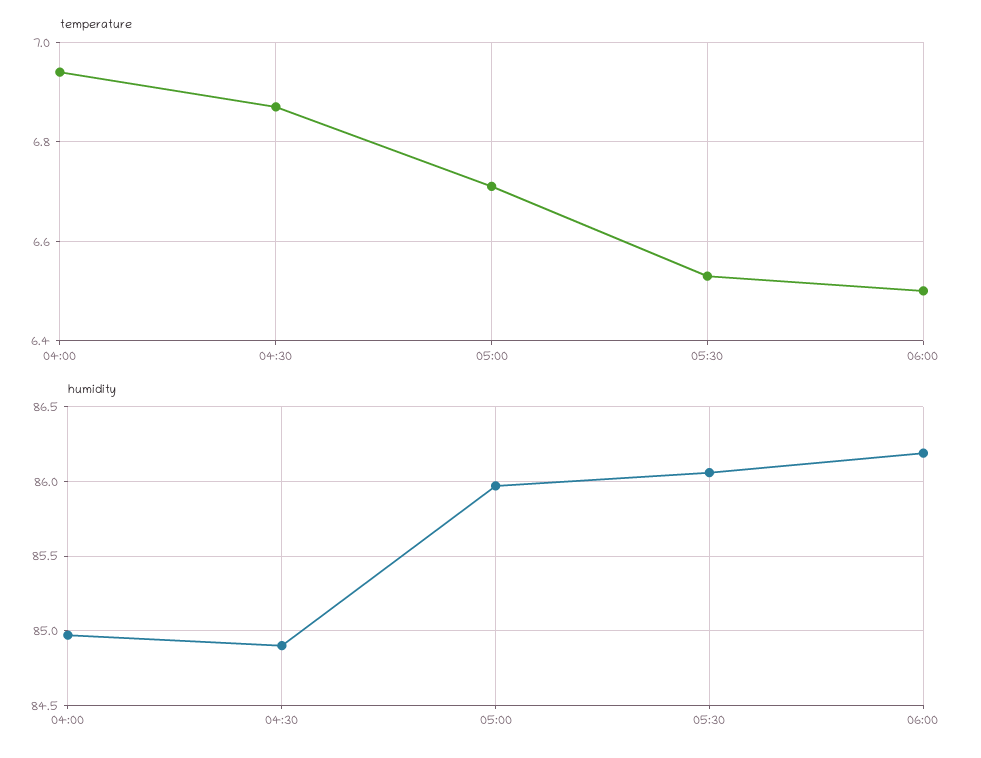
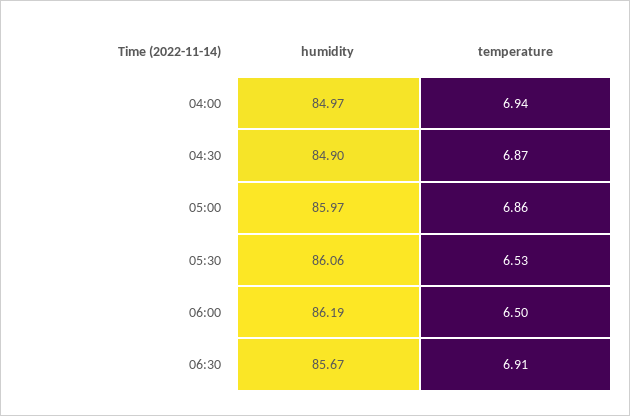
temperature, 05:00: 6.7 -> 6.86
humidity, 06:30: none -> 85.67
temperature, 06:30: none -> 6.91

